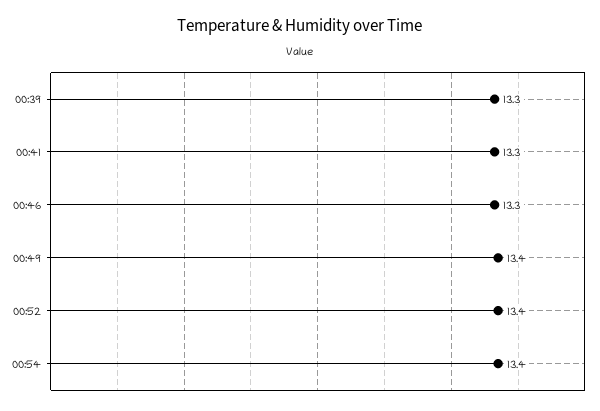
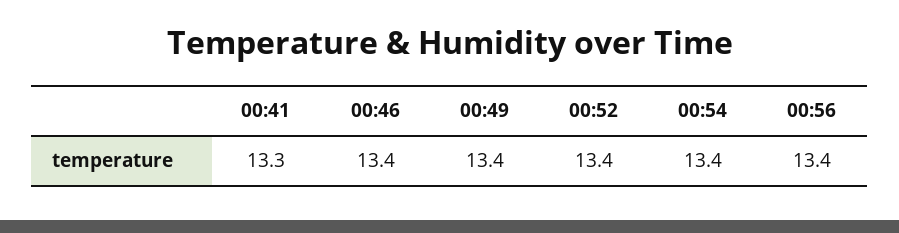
00:39: 13.3 -> none
00:46: 13.3 -> 13.4
00:56: none -> 13.4

